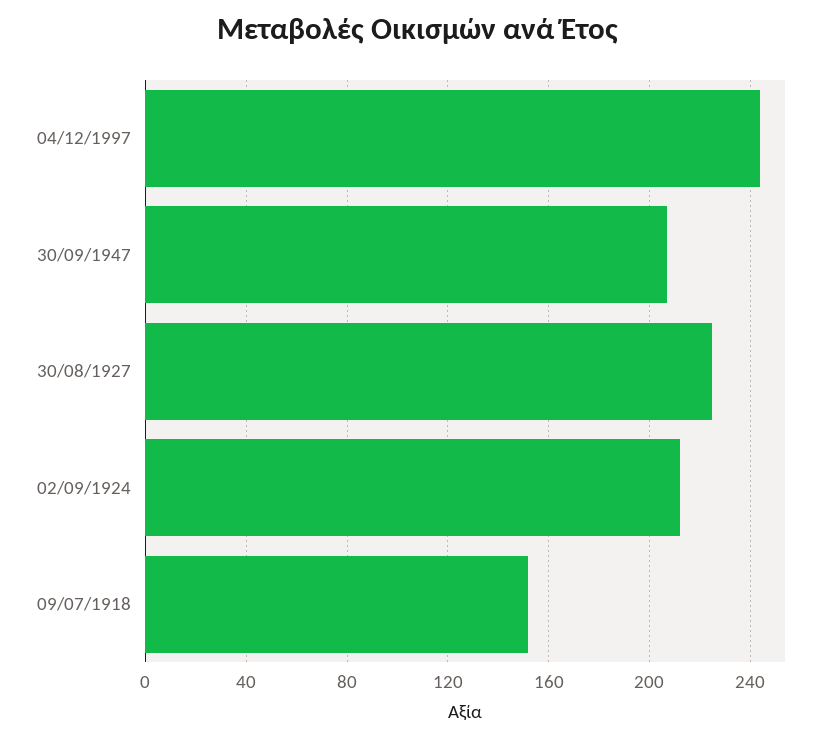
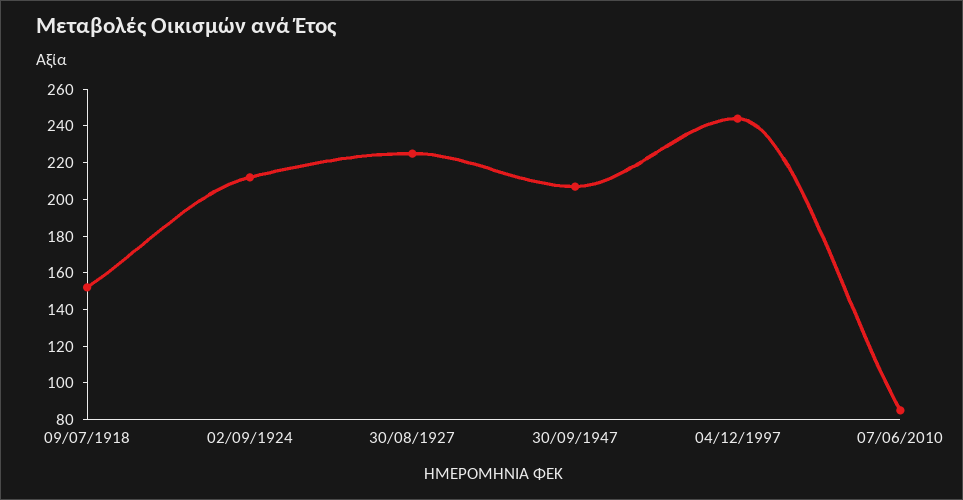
07/06/2010: none -> 85

